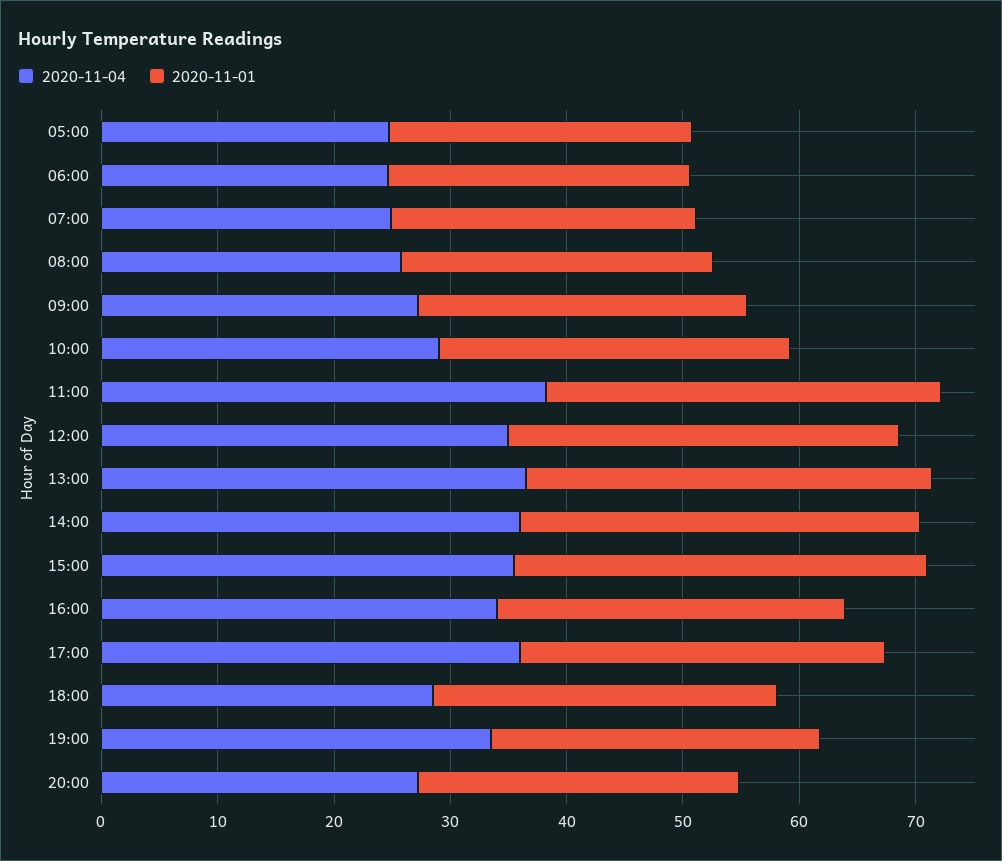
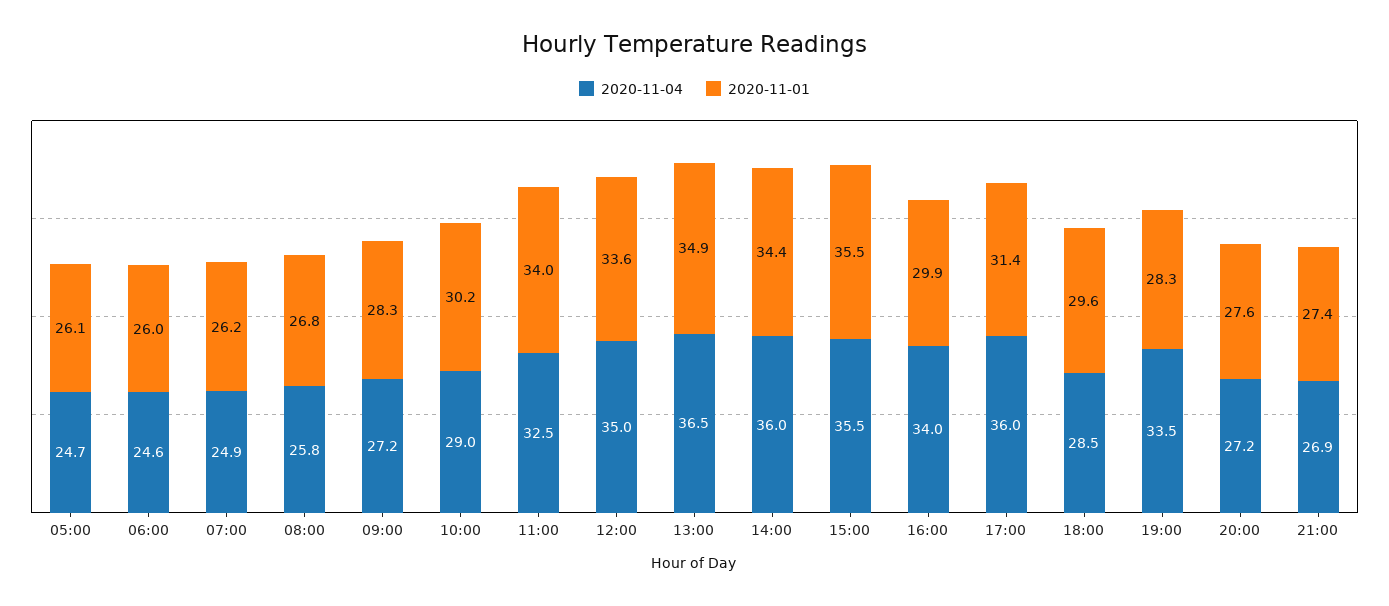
2020-11-04, 11:00: 38 -> 32.5
2020-11-04, 21:00: none -> 26.9
2020-11-01, 21:00: none -> 27.4

